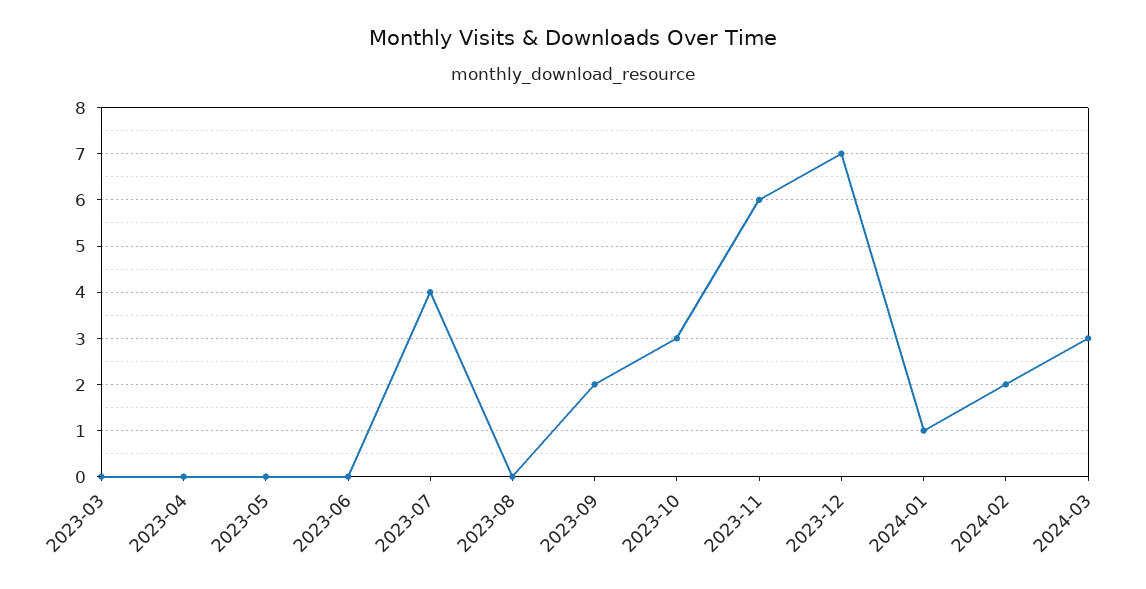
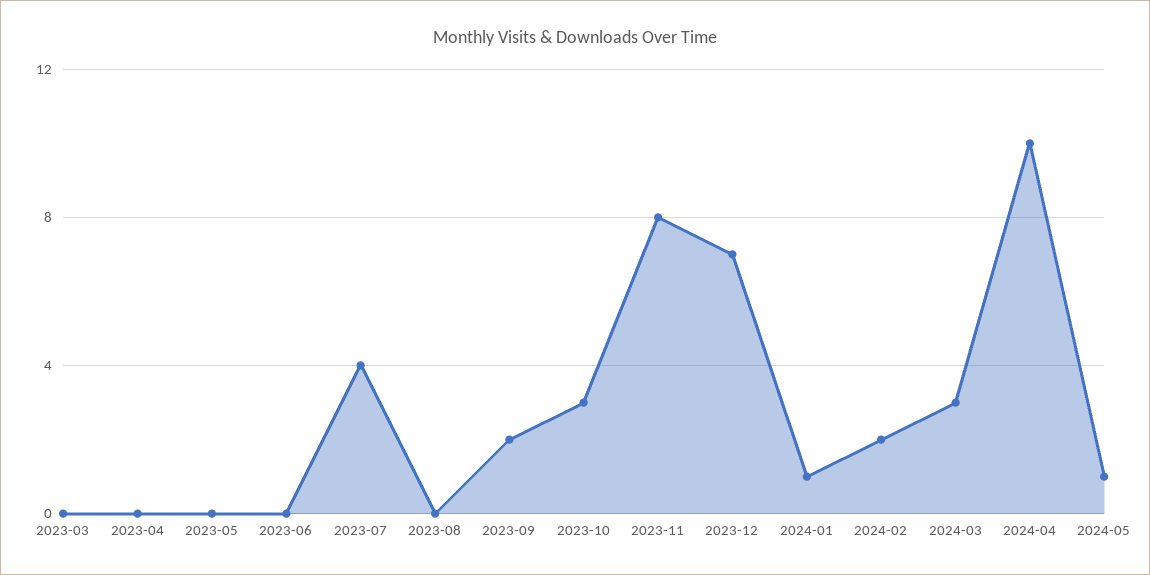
2023-11: 6 -> 8
2024-04: none -> 10
2024-05: none -> 1

